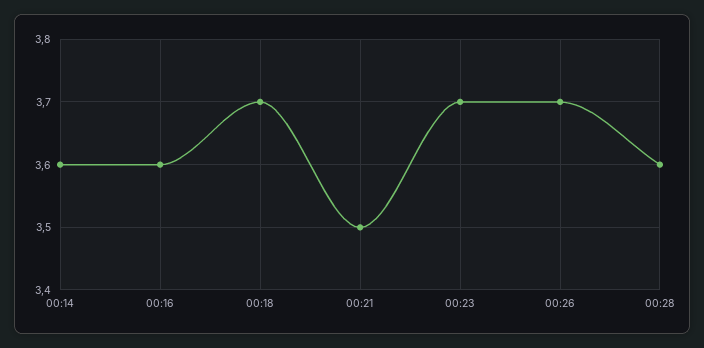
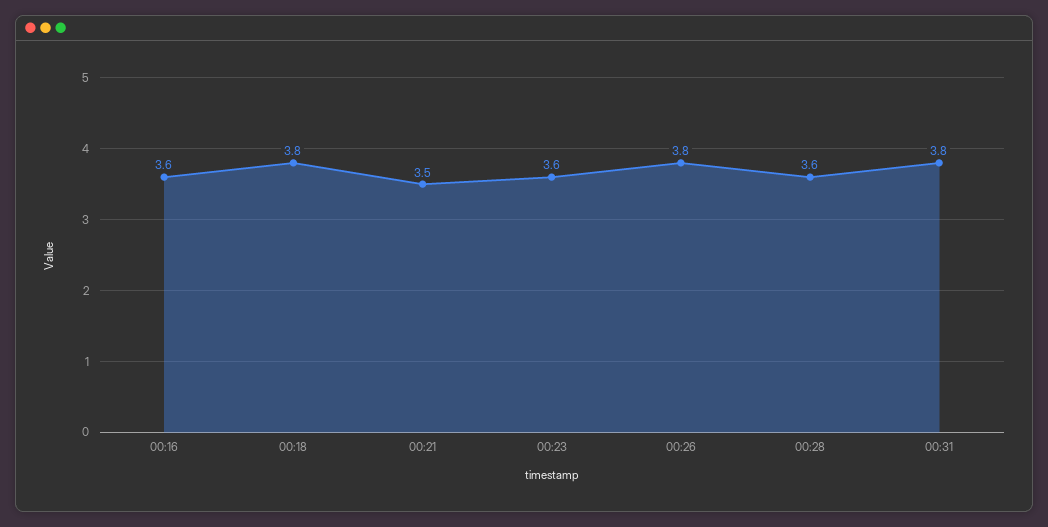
00:14: 3.6 -> none
00:18: 3.7 -> 3.8
00:23: 3.7 -> 3.6
00:26: 3.7 -> 3.8
00:31: none -> 3.8

